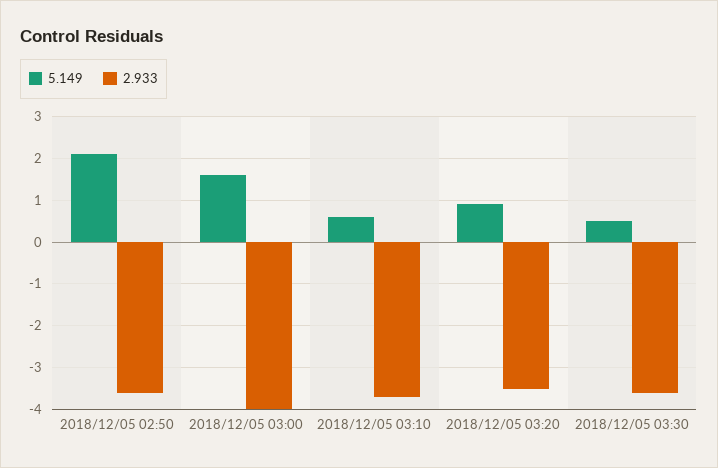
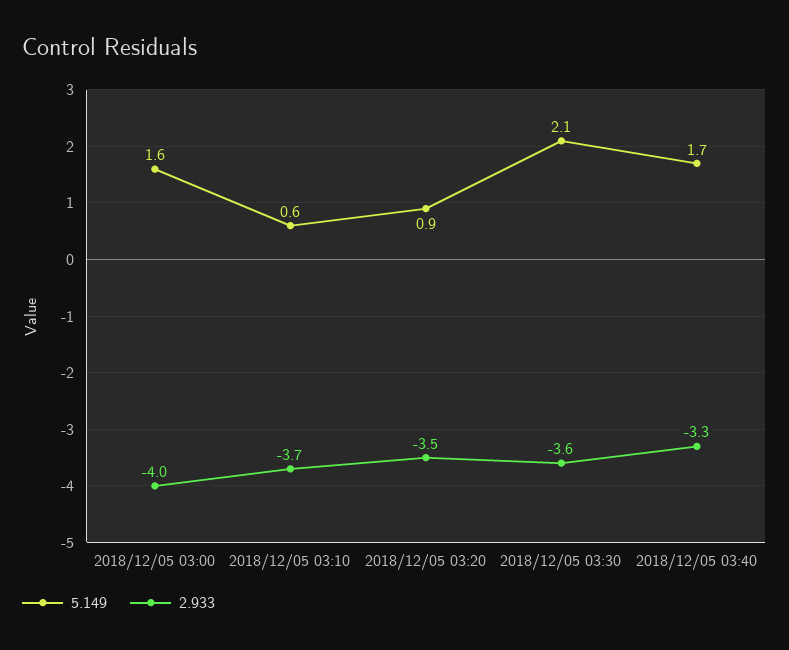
5.149, 2018/12/05 02:50: 2 -> none
2.933, 2018/12/05 02:50: -3.5 -> none
5.149, 2018/12/05 03:30: 0.5 -> 2.1
5.149, 2018/12/05 03:40: none -> 1.7
2.933, 2018/12/05 03:40: none -> -3.3

